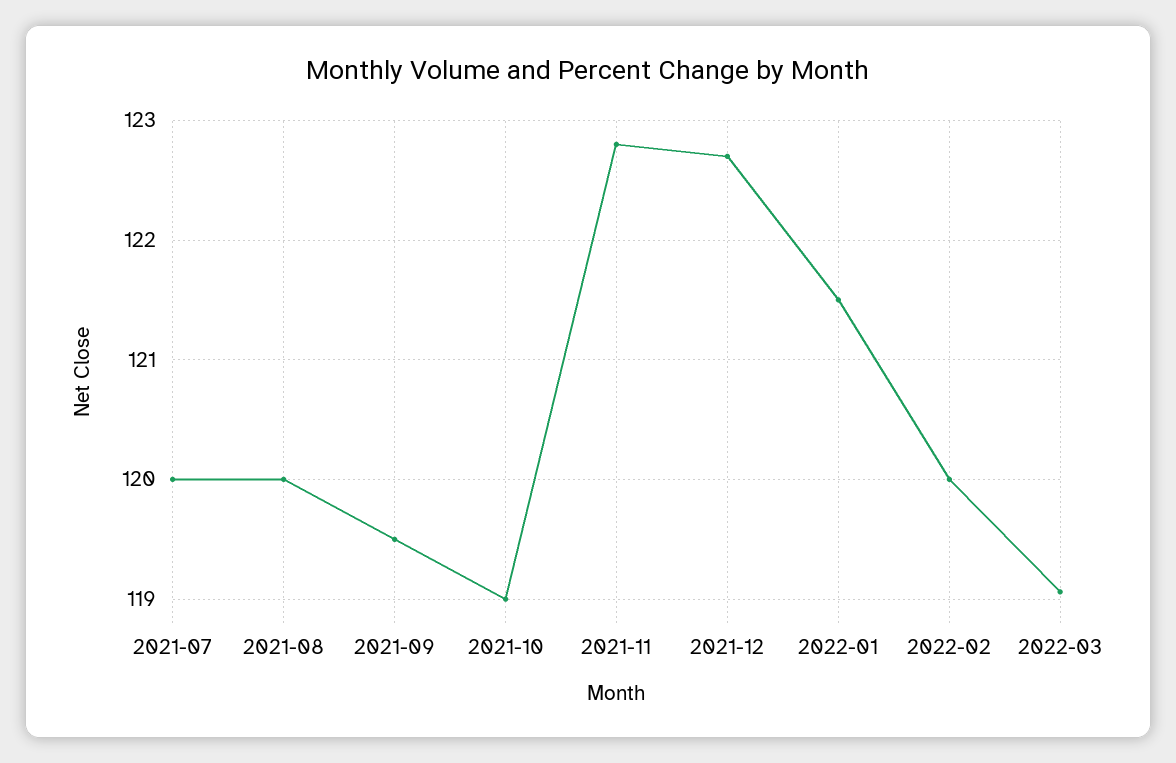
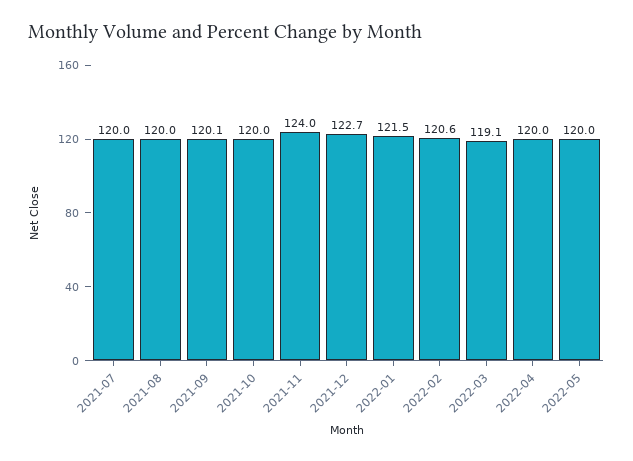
2021-09: 119.5 -> 120.1
2021-10: 119 -> 120
2021-11: 122.8 -> 124
2022-02: 120 -> 120.6
2022-04: none -> 120
2022-05: none -> 120

